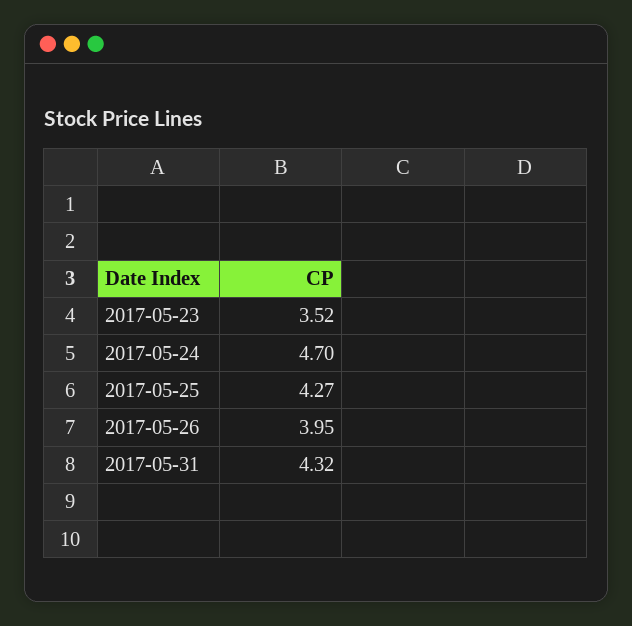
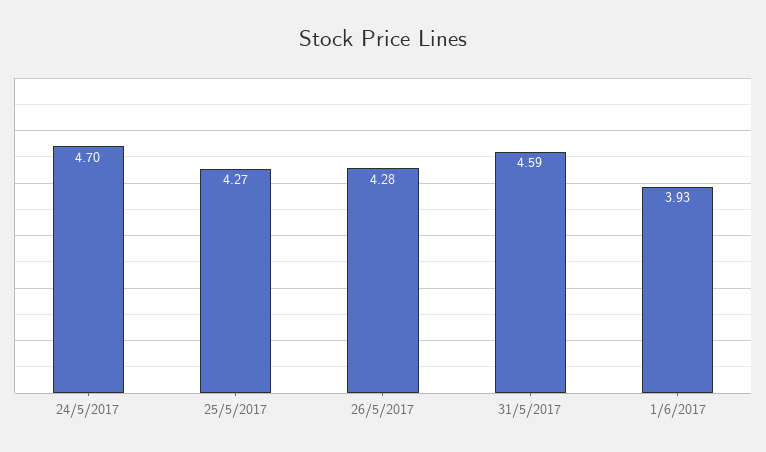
2017-05-23: 3.52 -> none
2017-05-26: 3.95 -> 4.28
2017-05-31: 4.32 -> 4.59
1/6/2017: none -> 3.93

